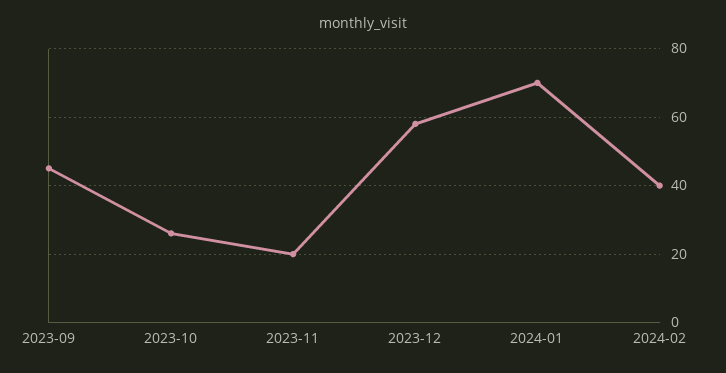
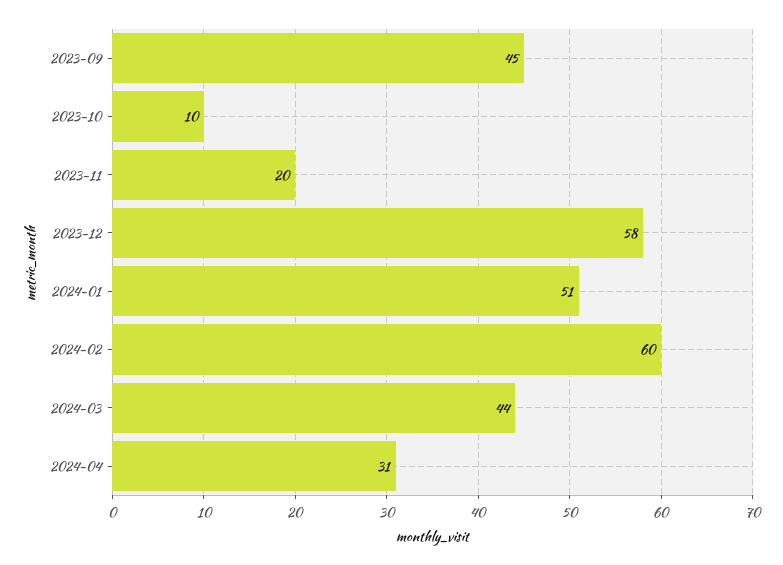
2023-10: 25 -> 10
2024-01: 70 -> 51
2024-02: 40 -> 60
2024-03: none -> 44
2024-04: none -> 31

